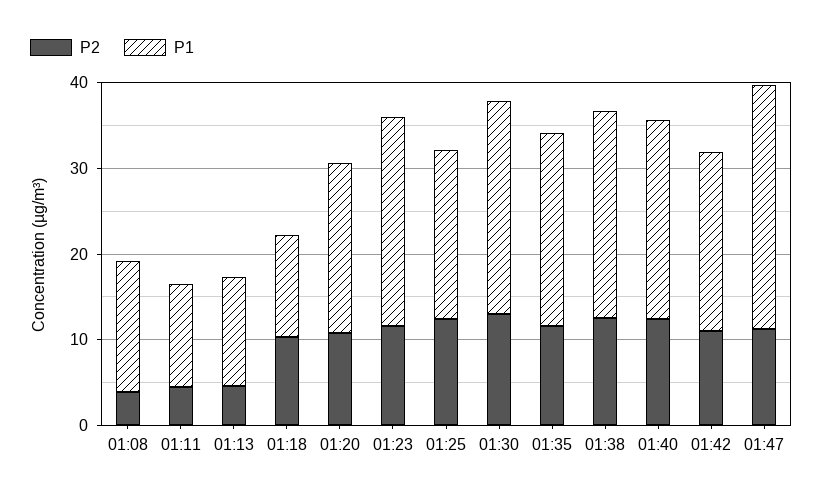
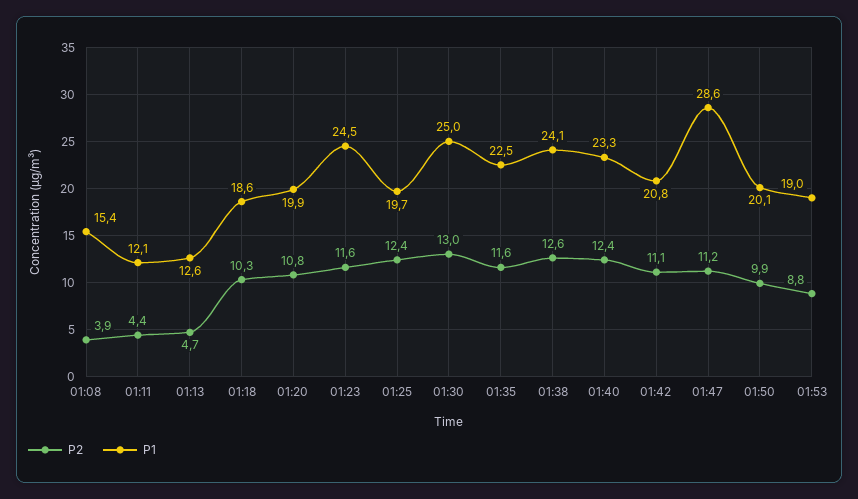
P1, 01:18: 12 -> 18.6
P2, 01:50: none -> 9.9
P1, 01:50: none -> 20.1
P2, 01:53: none -> 8.8
P1, 01:53: none -> 19

